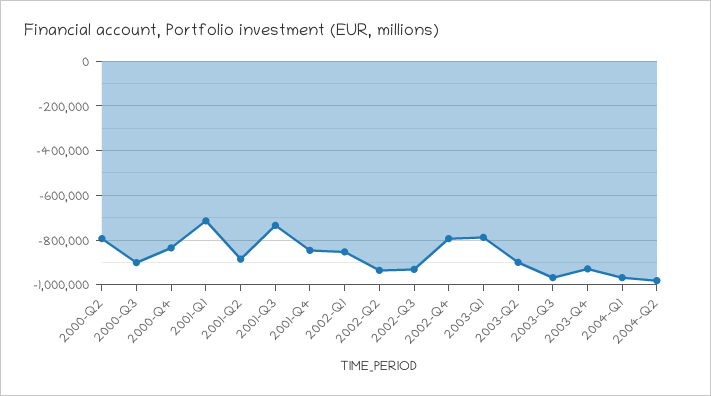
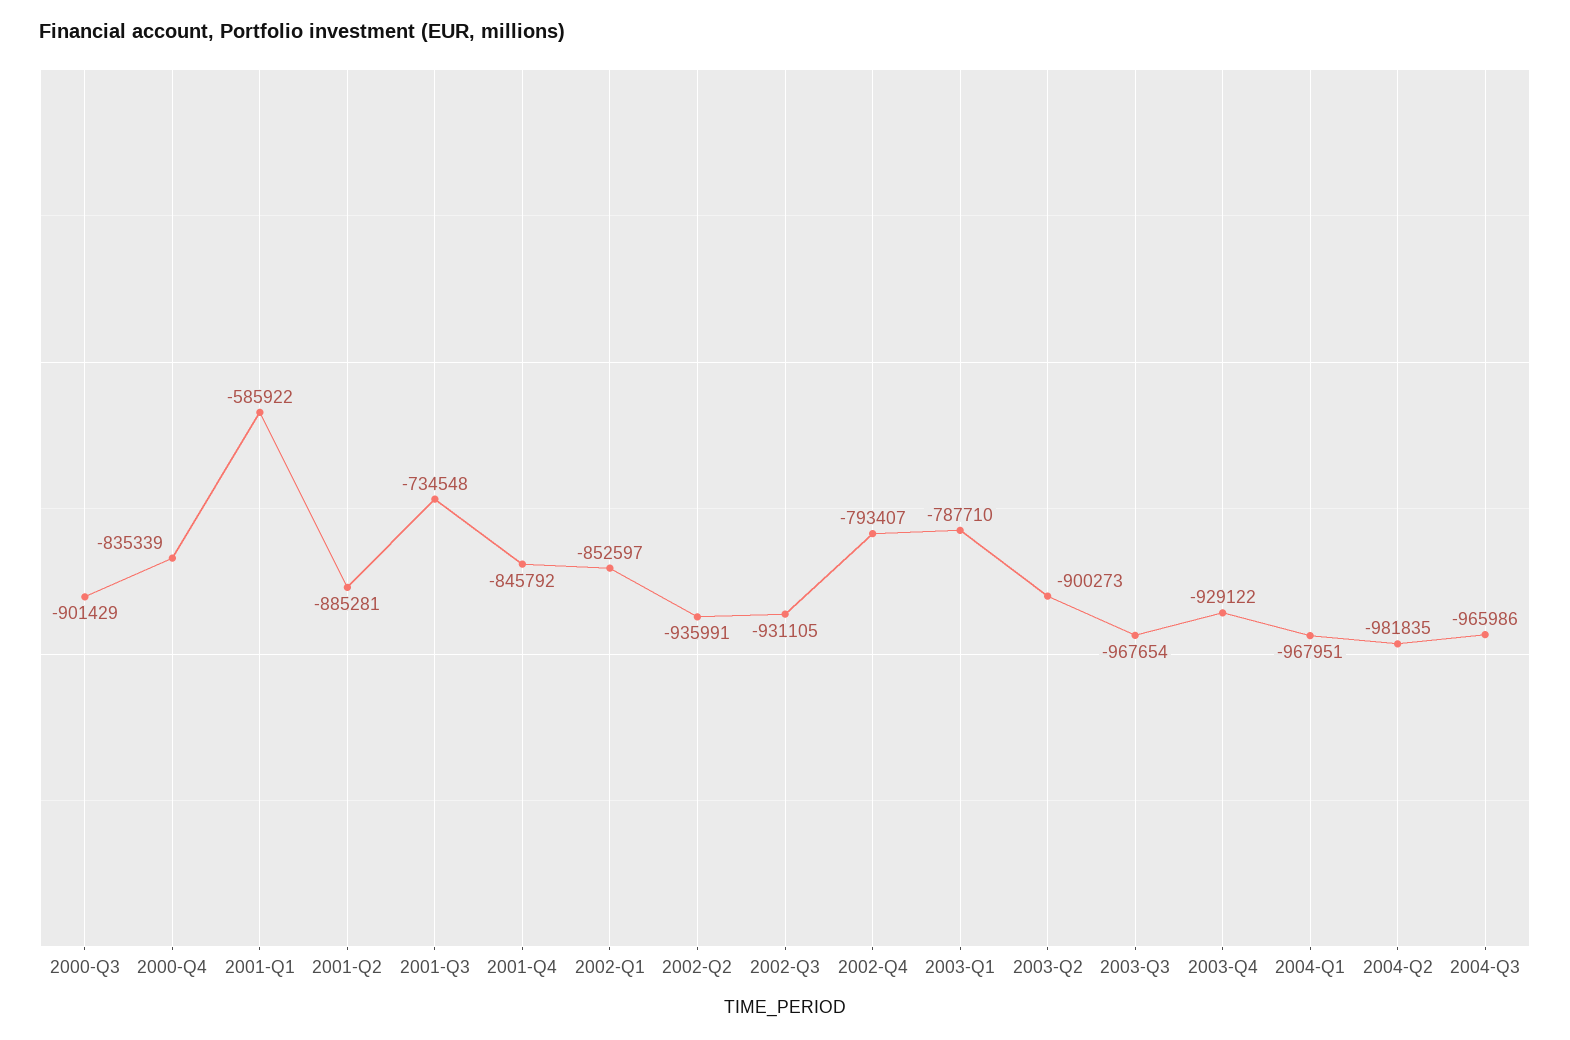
2000-Q2: -800000 -> none
2001-Q1: -700000 -> -585922
2004-Q3: none -> -965986

